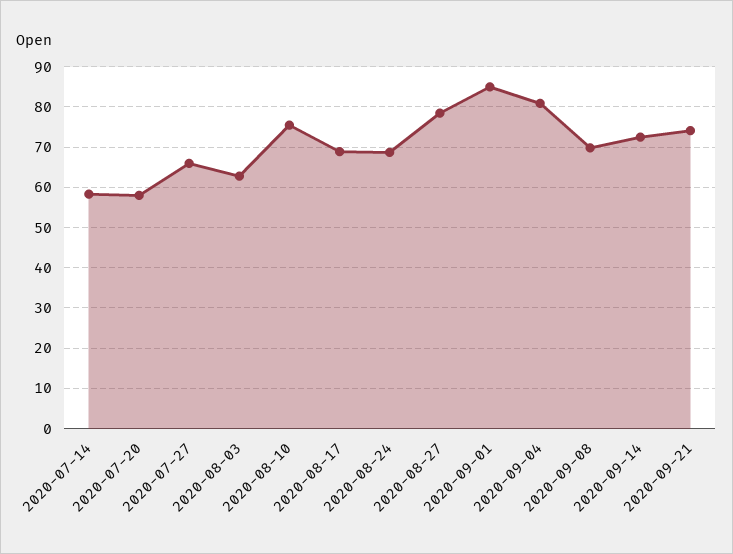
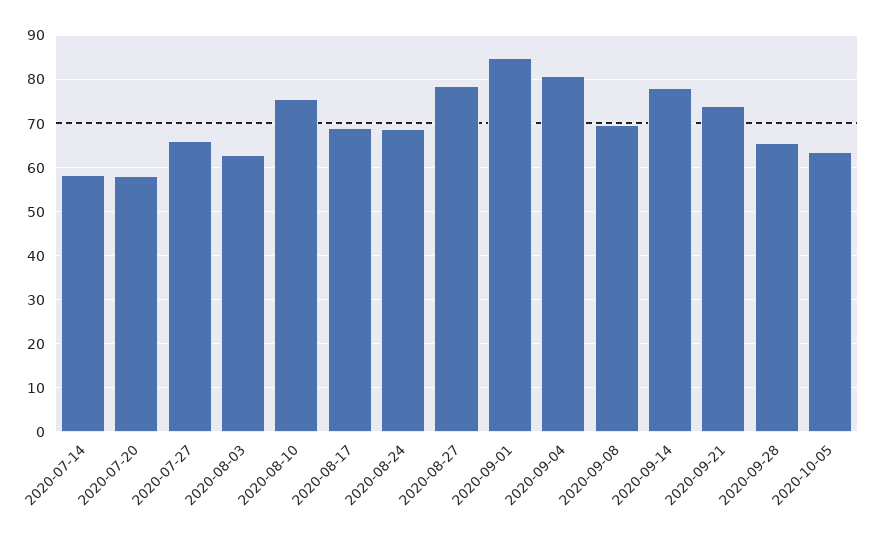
2020-09-14: 72 -> 78
2020-09-28: none -> 66
2020-10-05: none -> 64

